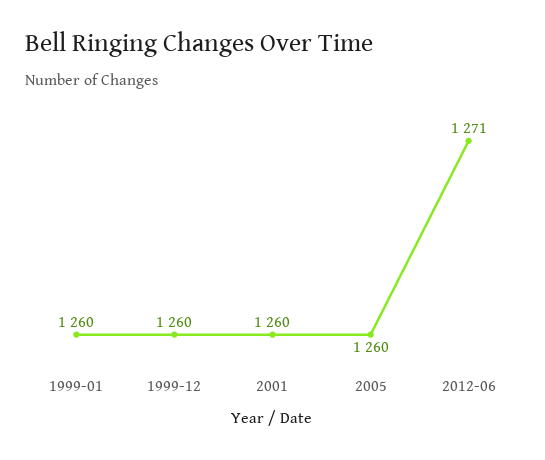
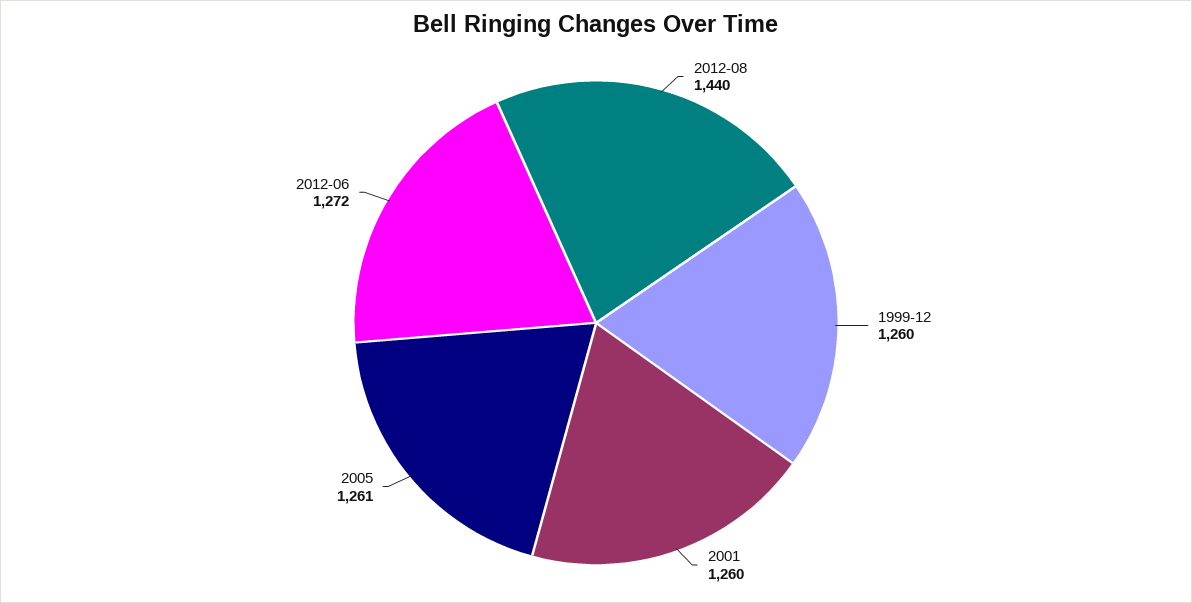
1999-01: 1260 -> none
2005: 1260 -> 1261
2012-06: 1271 -> 1272
2012-08: none -> 1440

